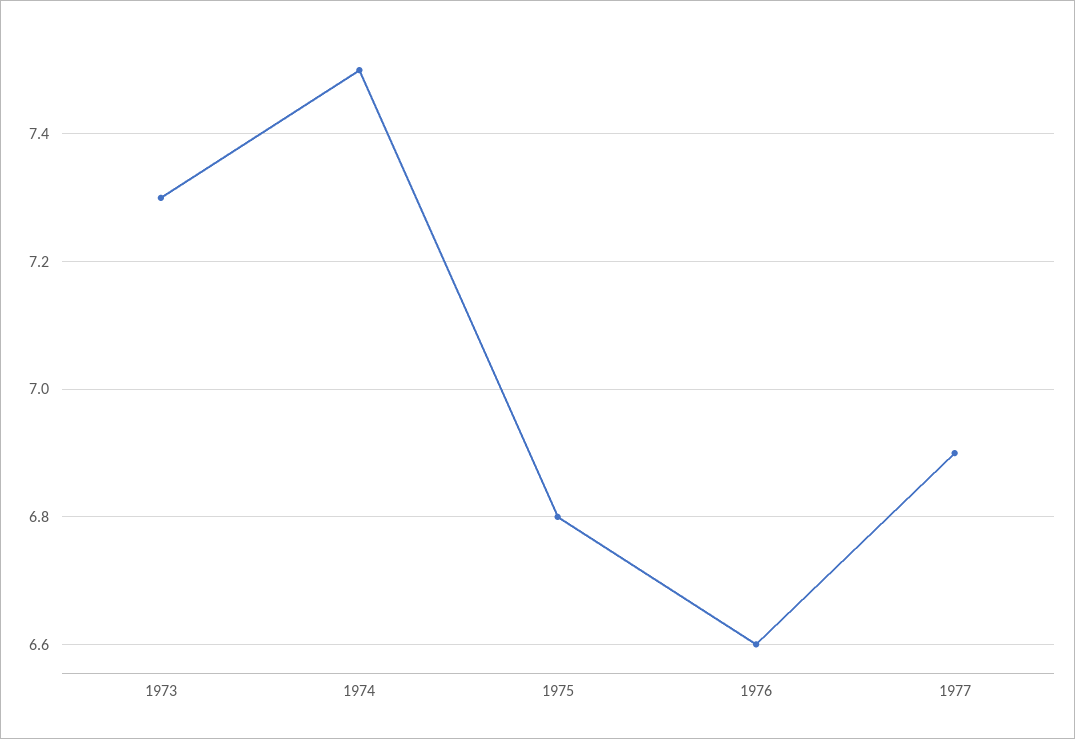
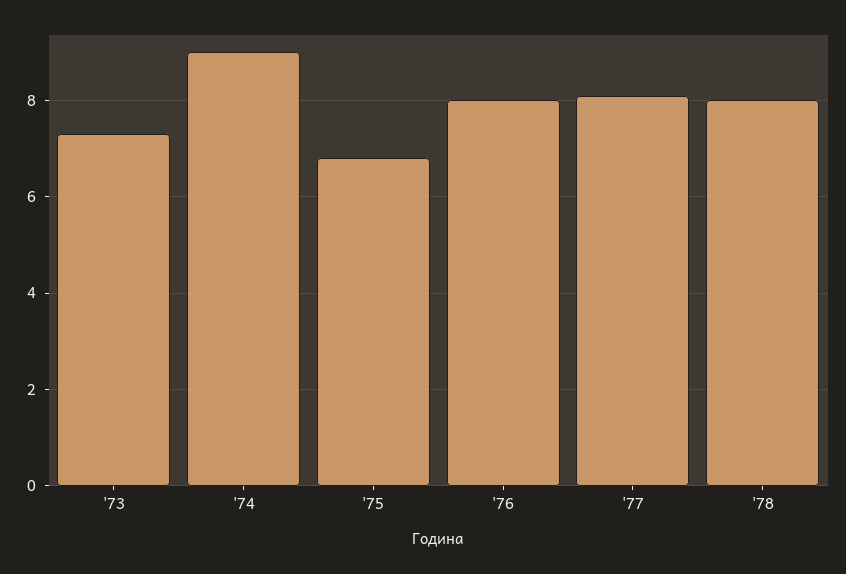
1974: 7.5 -> 9
1976: 6.6 -> 8
1977: 6.9 -> 8
'78: none -> 8

